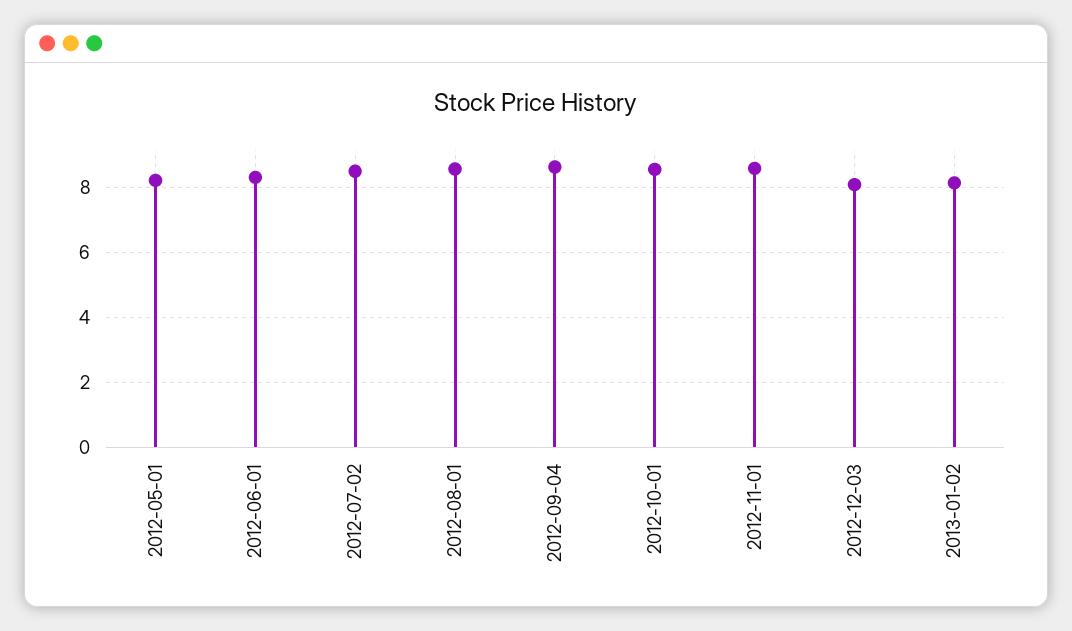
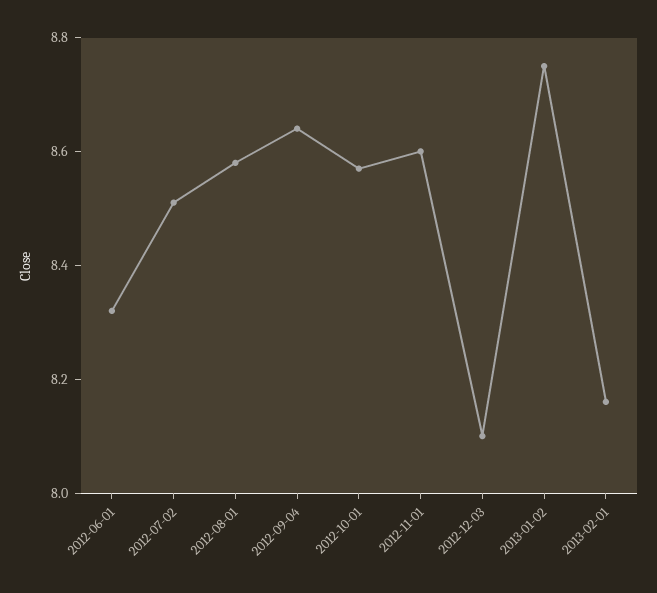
2012-05-01: 8.2 -> none
2013-01-02: 8.2 -> 8.75
2013-02-01: none -> 8.15

